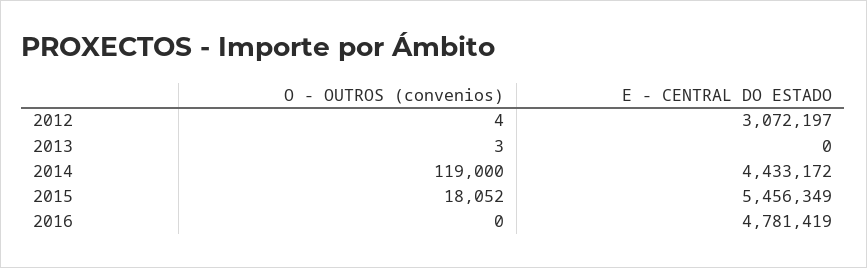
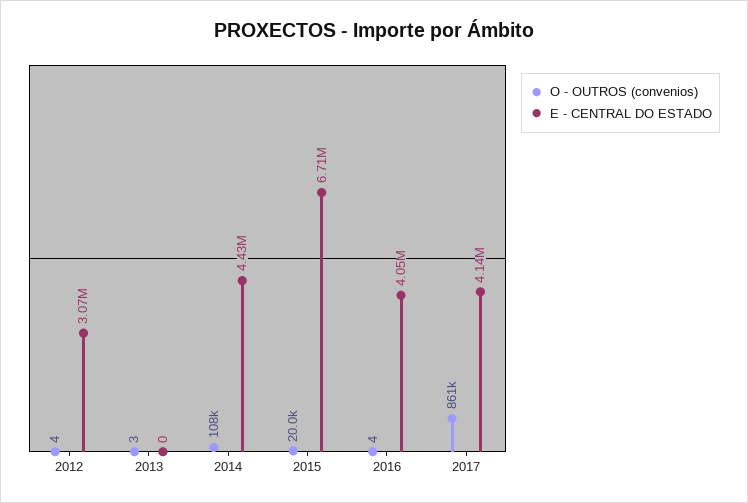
O - OUTROS (convenios), 2014: 119000 -> 108000
O - OUTROS (convenios), 2015: 18052 -> 20000
E - CENTRAL DO ESTADO, 2015: 5456349 -> 6710000
O - OUTROS (convenios), 2016: 0 -> 4
E - CENTRAL DO ESTADO, 2016: 4781419 -> 4050000
O - OUTROS (convenios), 2017: none -> 861000
E - CENTRAL DO ESTADO, 2017: none -> 4140000

